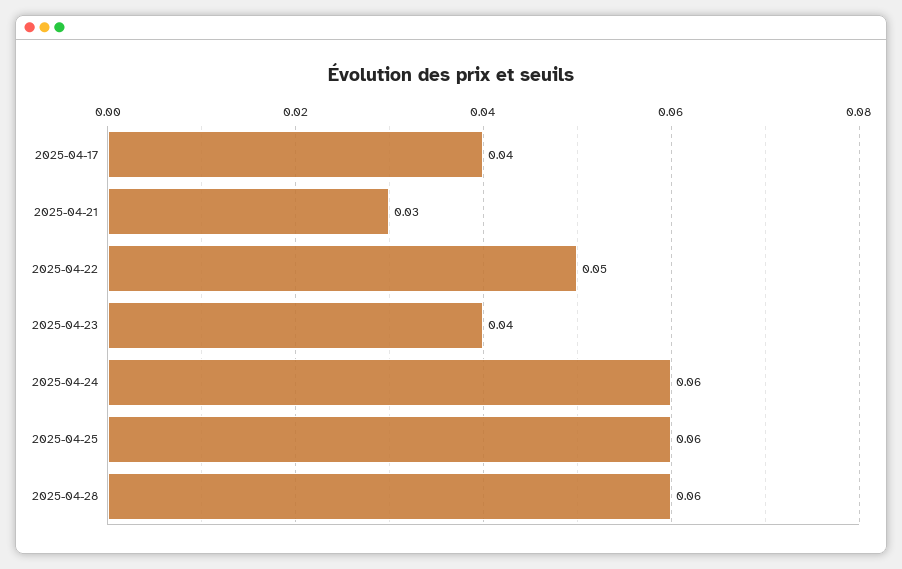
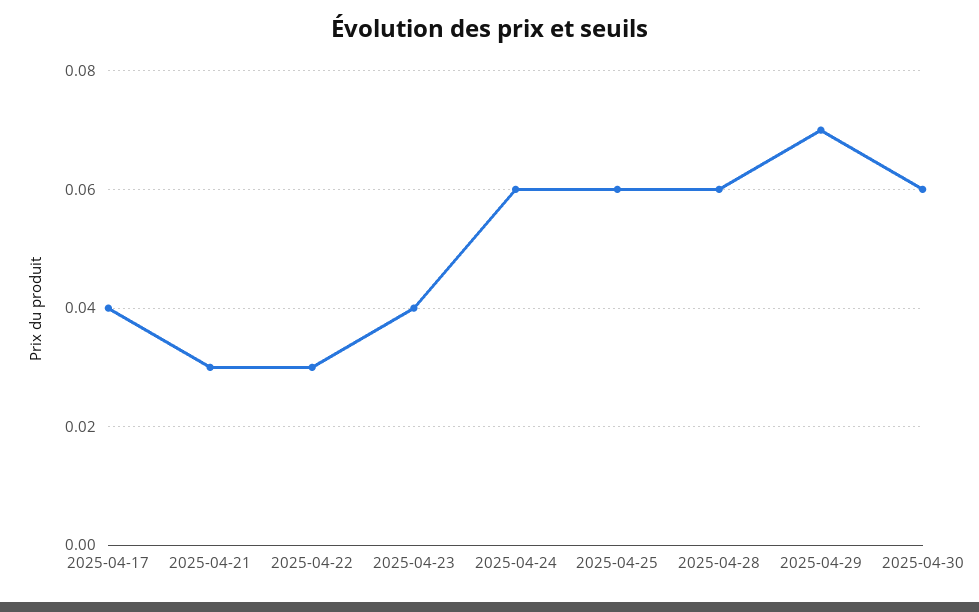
2025-04-22: 0.05 -> 0.03
2025-04-29: none -> 0.07
2025-04-30: none -> 0.06

